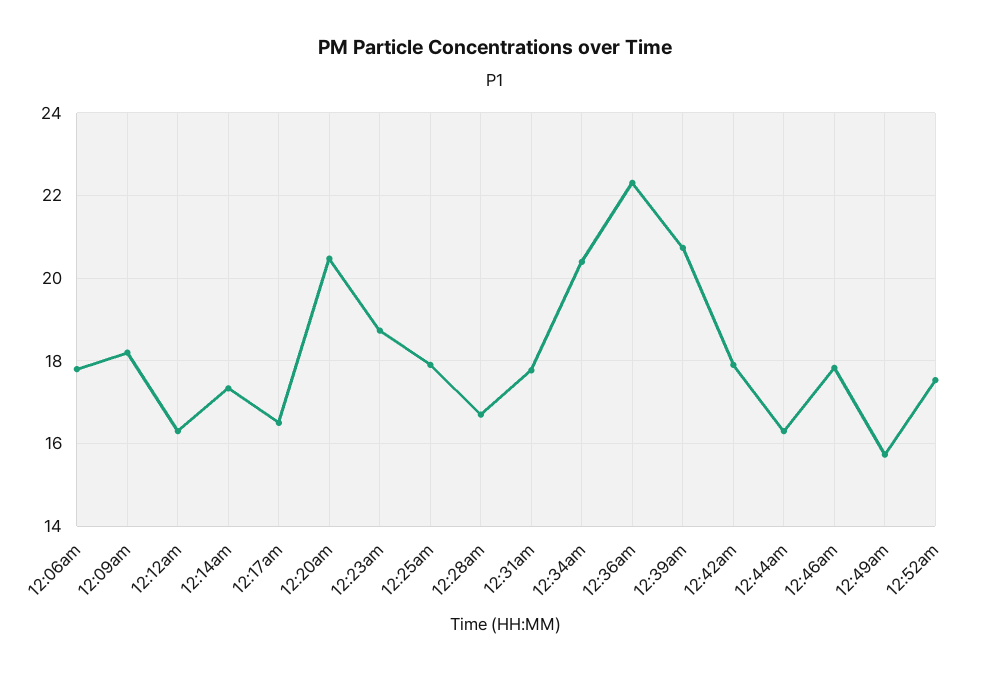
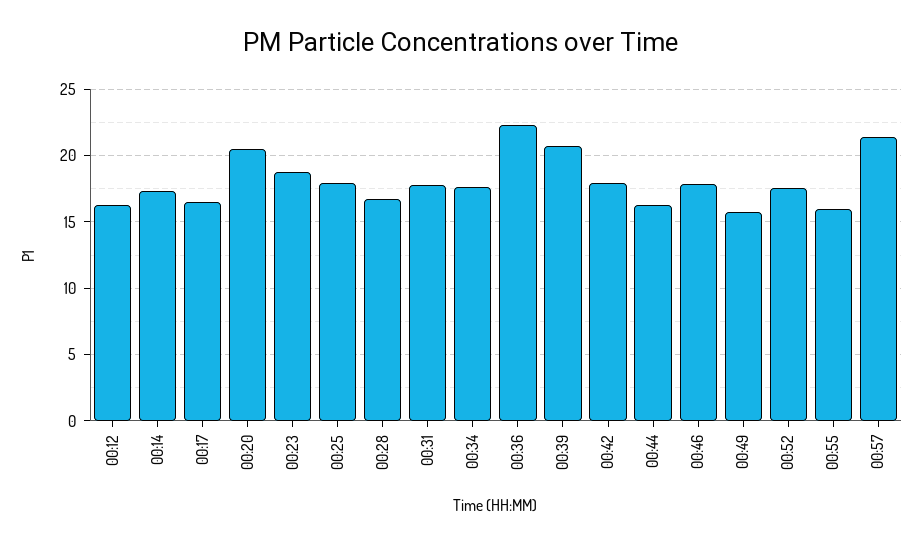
12:06am: 17.8 -> none
12:09am: 18.2 -> none
12:34am: 20.4 -> 17.5
00:55: none -> 16
00:57: none -> 21.5

